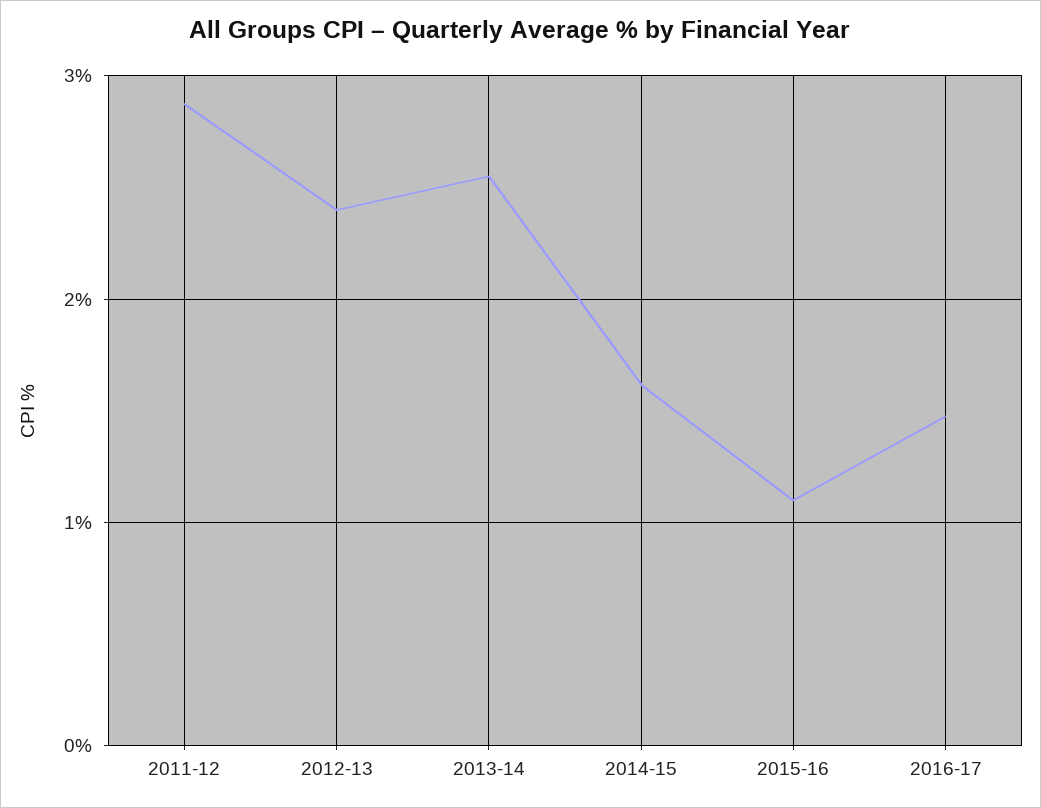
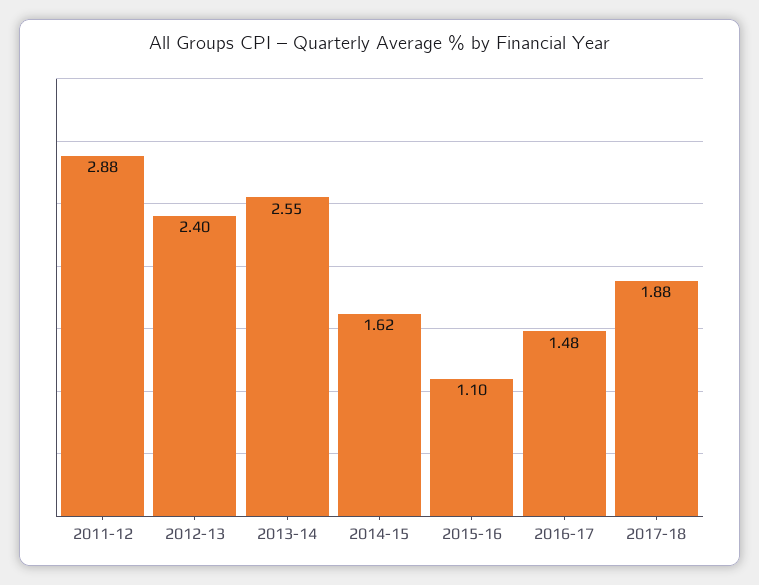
2017-18: none -> 1.88

